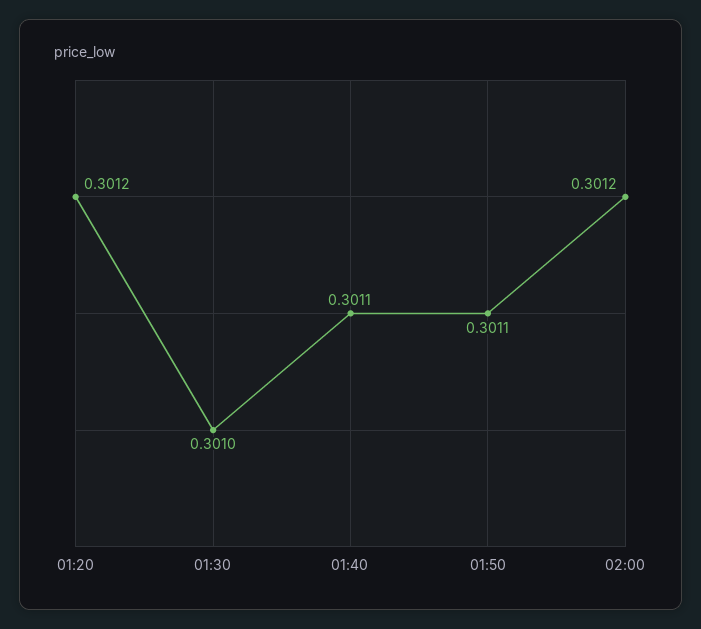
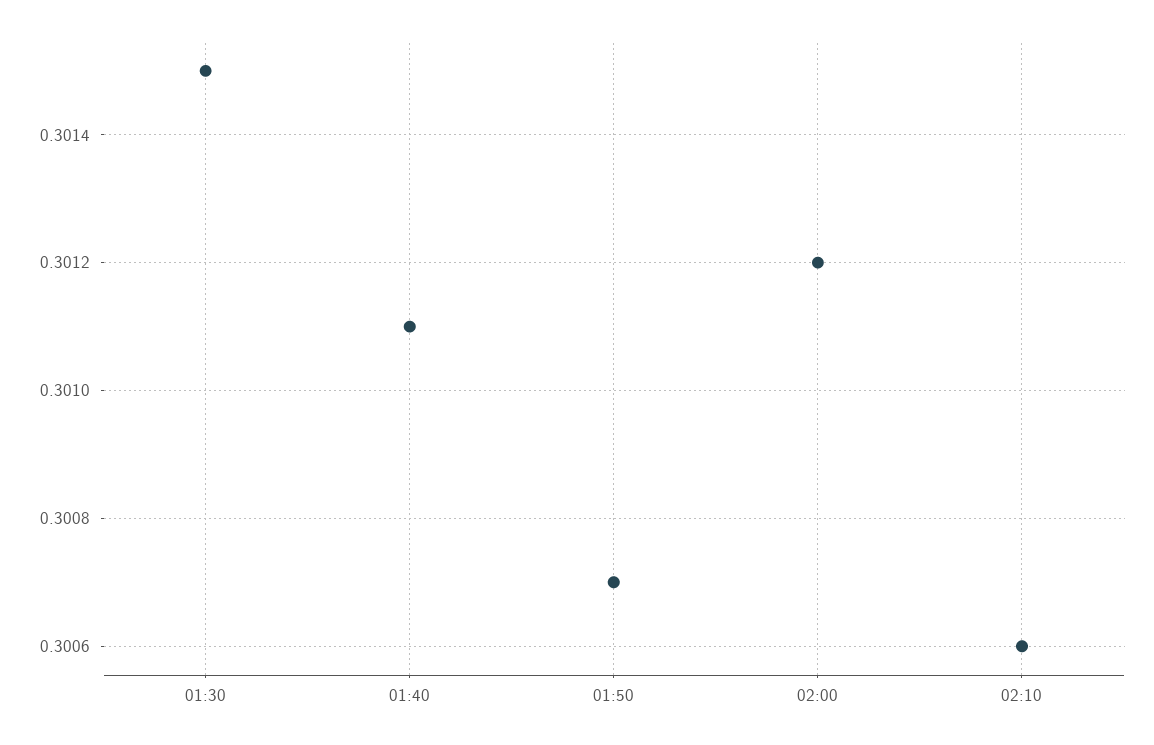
01:20: 0.3012 -> none
01:30: 0.301 -> 0.3015
01:50: 0.3011 -> 0.3007
02:10: none -> 0.3006

